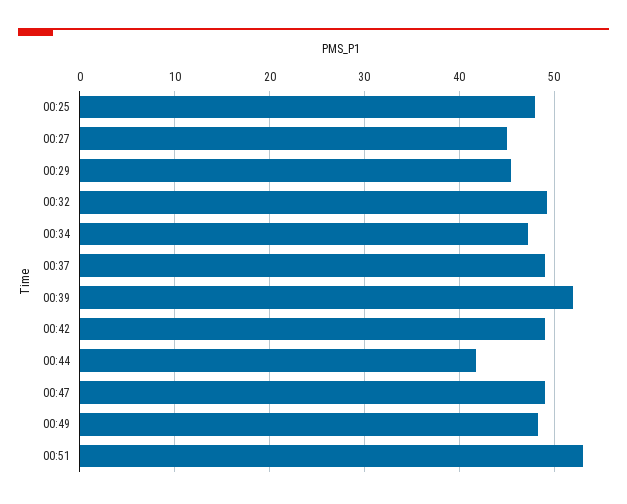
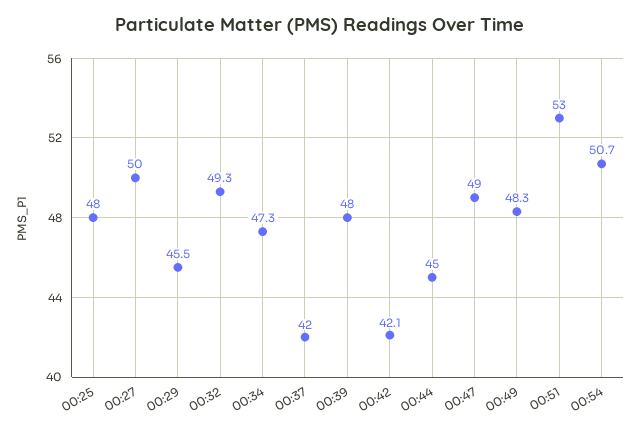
00:27: 45 -> 50
00:37: 49 -> 42
00:39: 52 -> 48
00:42: 49 -> 42.1
00:44: 42 -> 45
00:54: none -> 50.7

